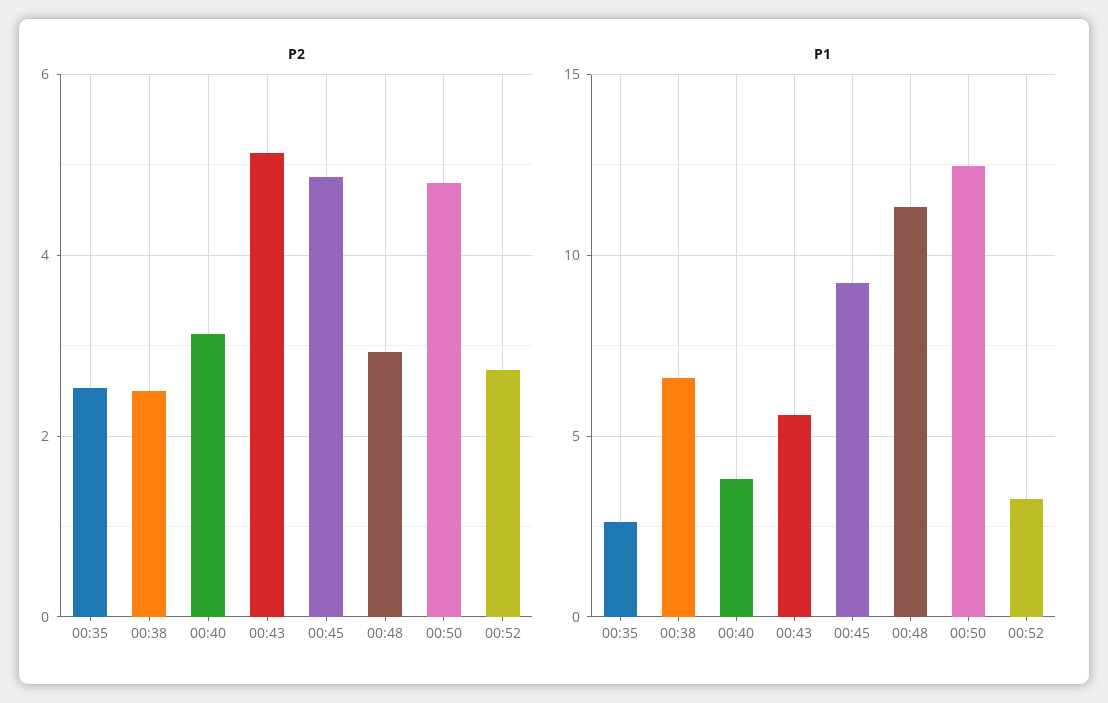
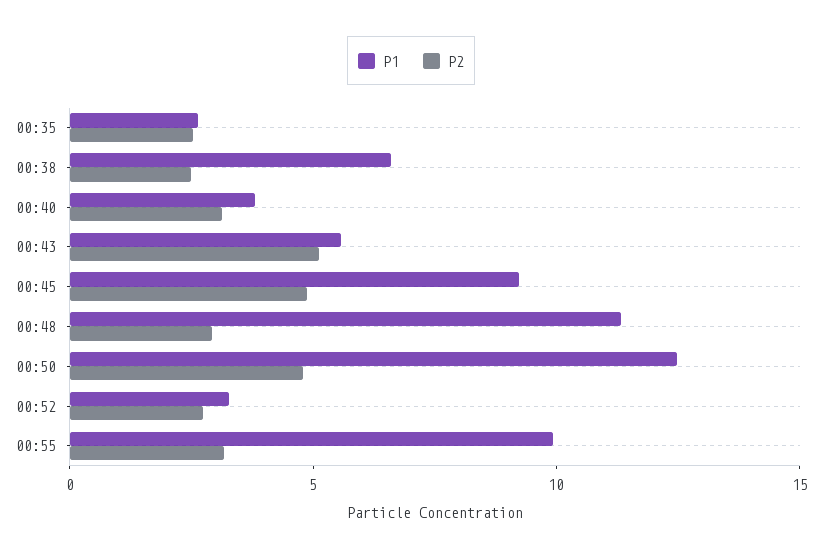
P1, 00:55: none -> 10
P2, 00:55: none -> 3

